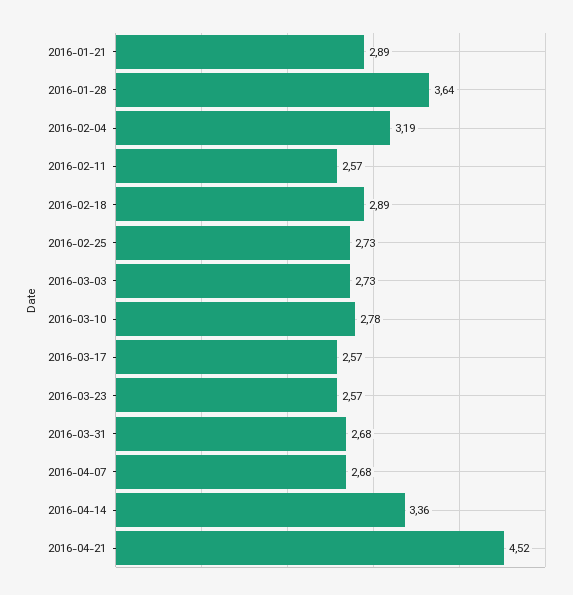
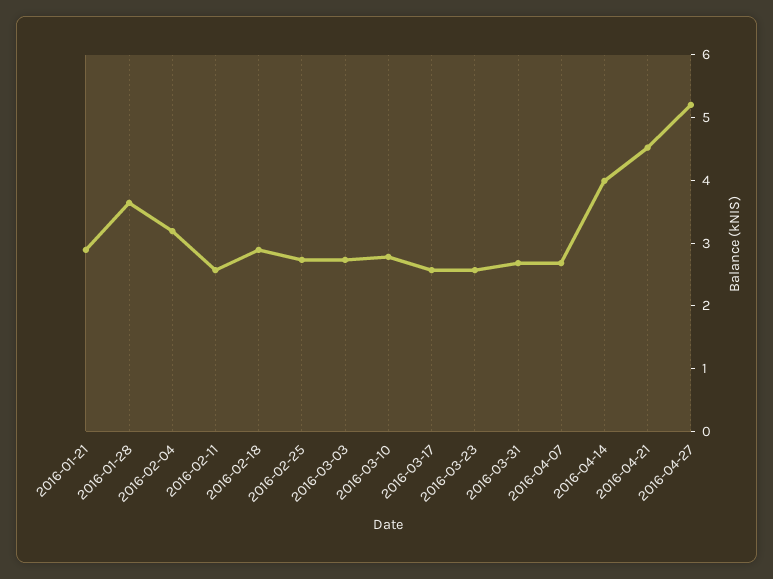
2016-04-14: 3.36 -> 4
2016-04-27: none -> 5.2

